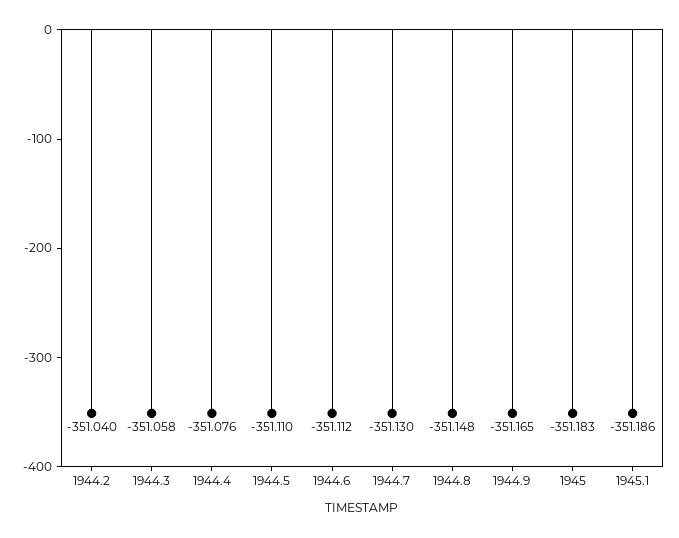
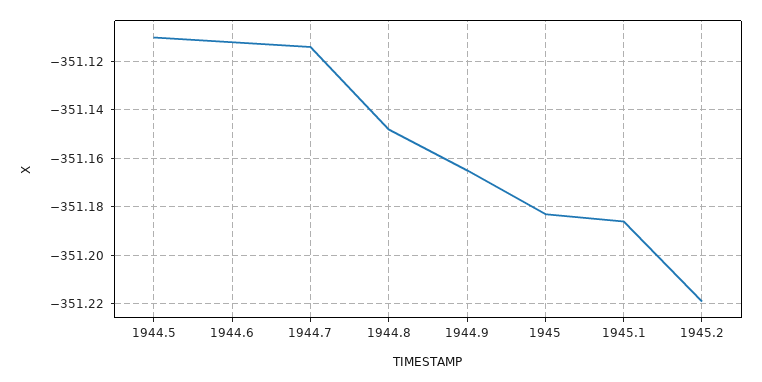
1944.2: -351.04 -> none
1944.3: -351.058 -> none
1944.4: -351.076 -> none
1944.7: -351.13 -> -351.115
1945.2: none -> -351.22

